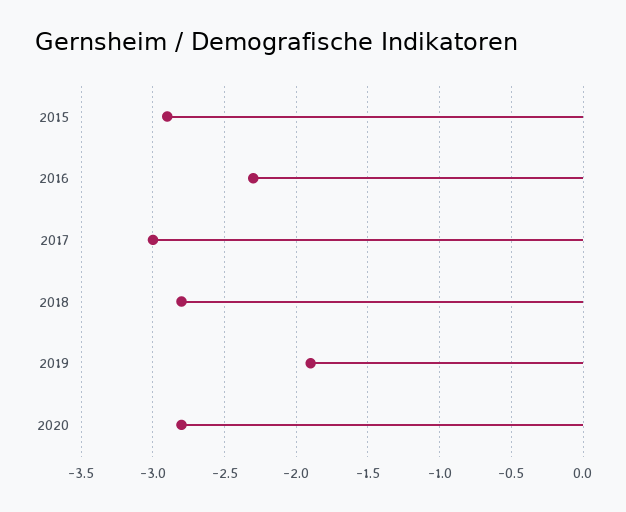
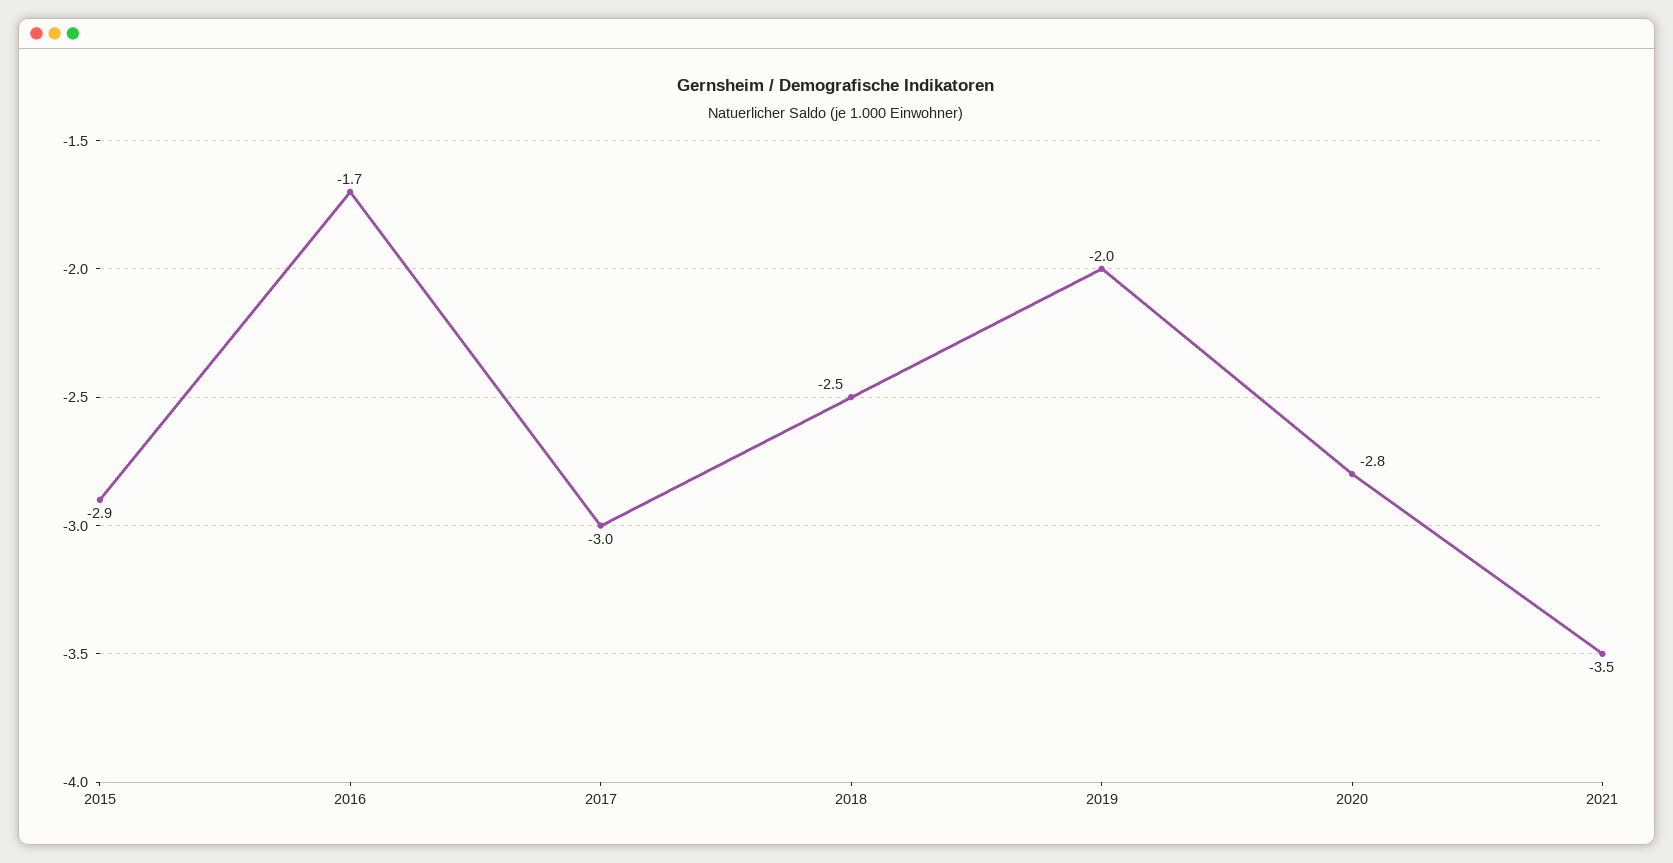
2016: -2.3 -> -1.7
2018: -2.8 -> -2.5
2019: -1.9 -> -2
2021: none -> -3.5

